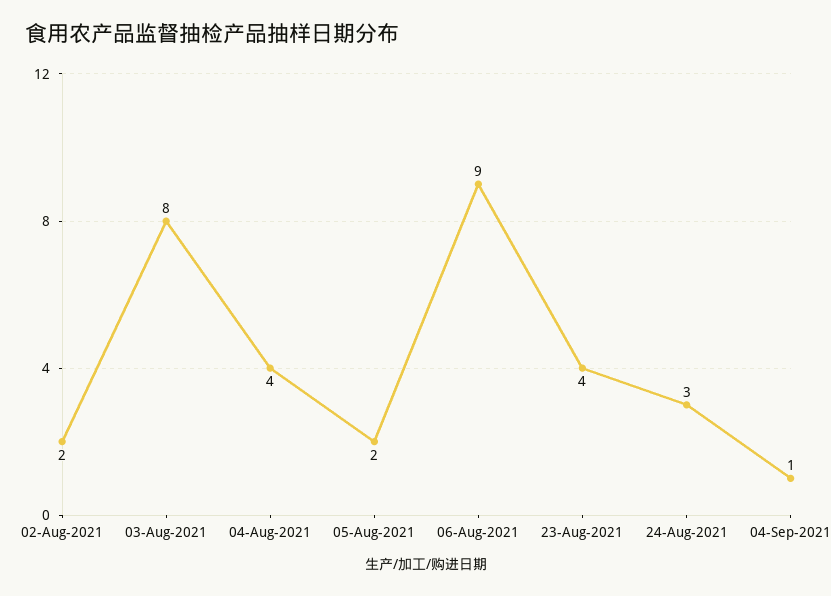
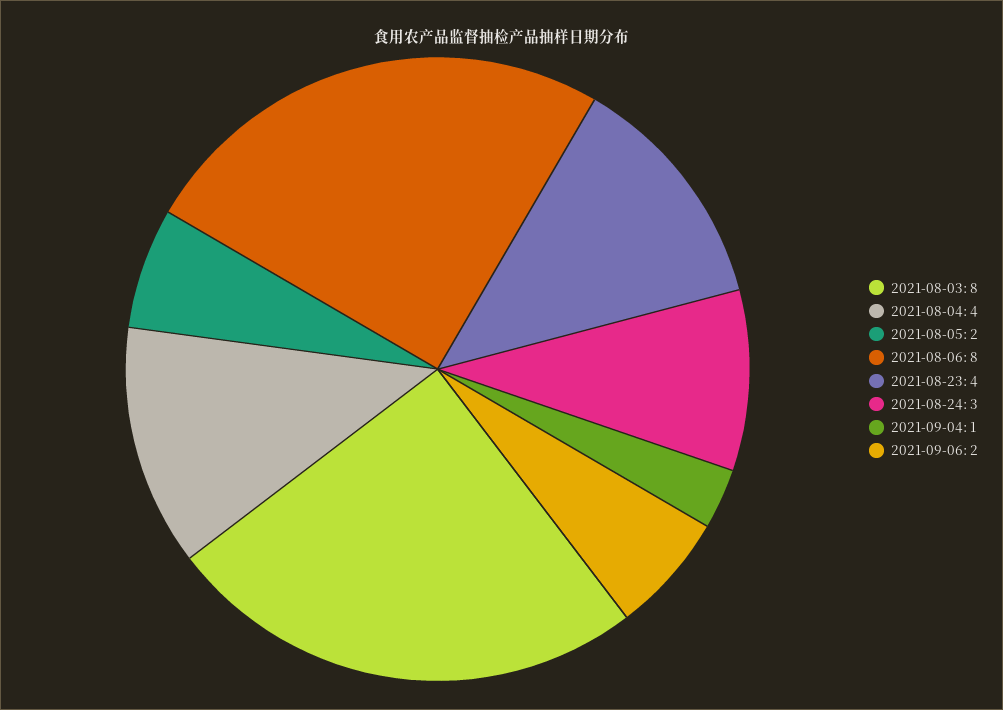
02-Aug-2021: 2 -> none
06-Aug-2021: 9 -> 8
2021-09-06: none -> 2

